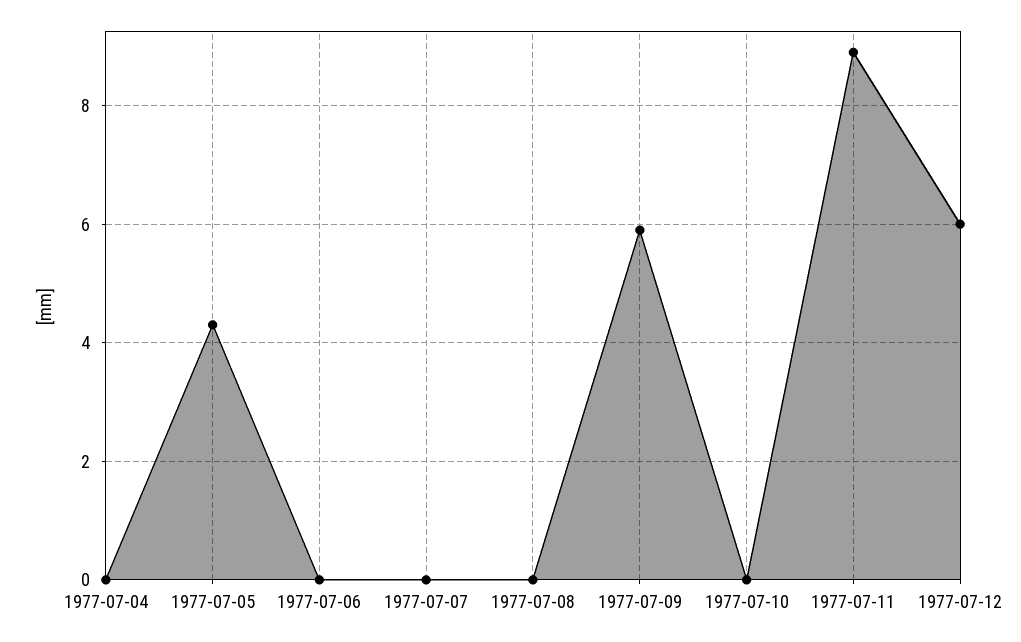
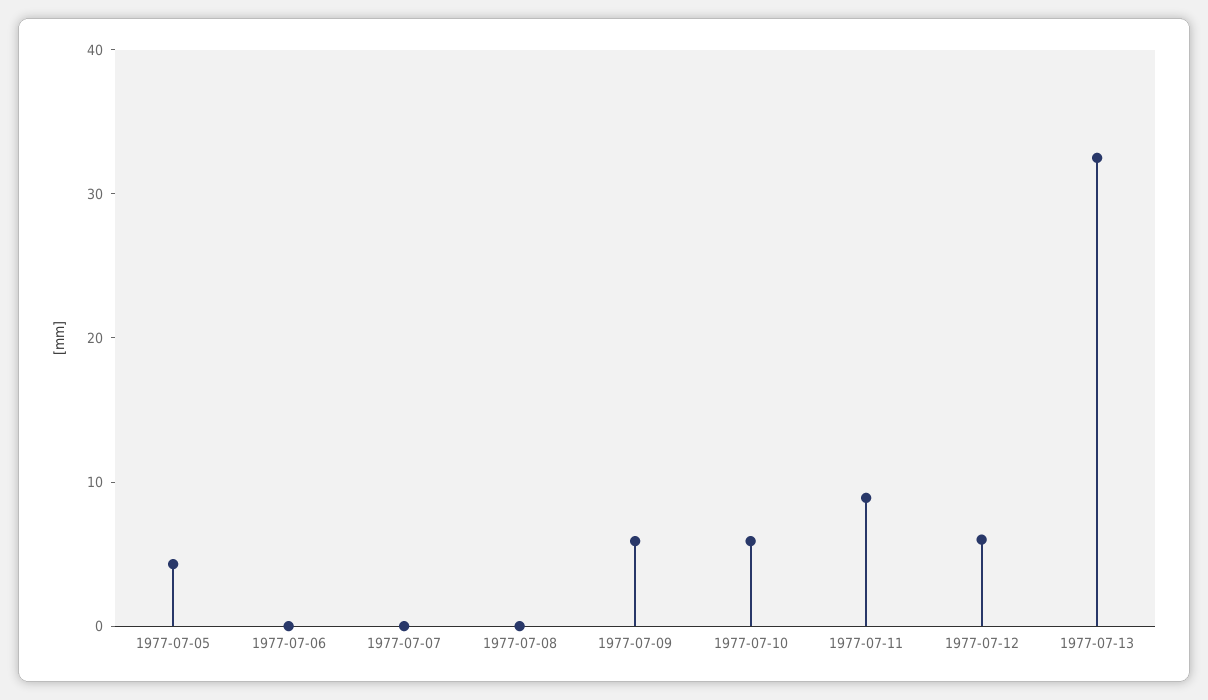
1977-07-04: 0 -> none
1977-07-10: 0 -> 6
1977-07-13: none -> 32

